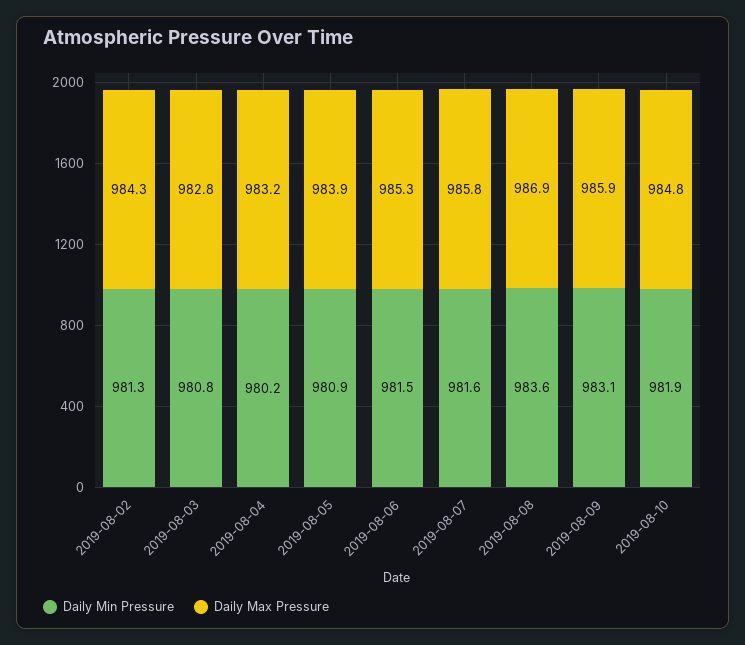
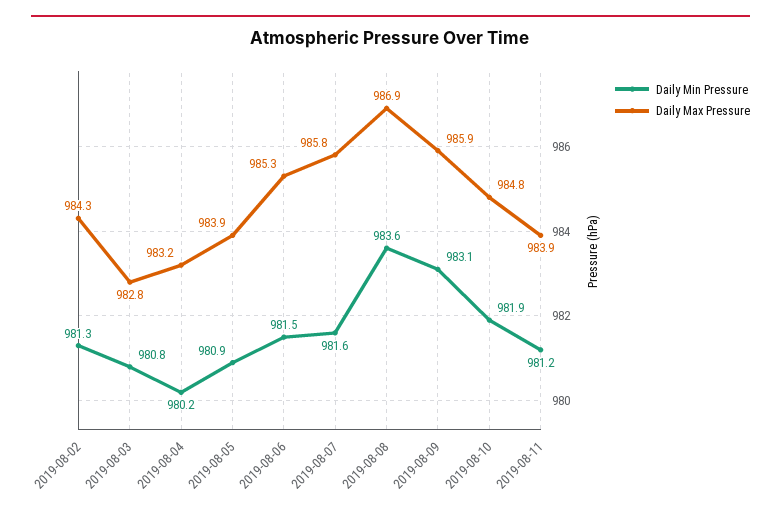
Daily Min Pressure, 2019-08-11: none -> 981.2
Daily Max Pressure, 2019-08-11: none -> 983.9

